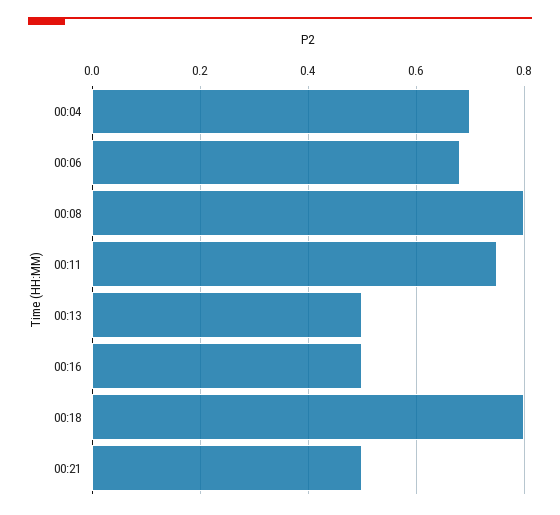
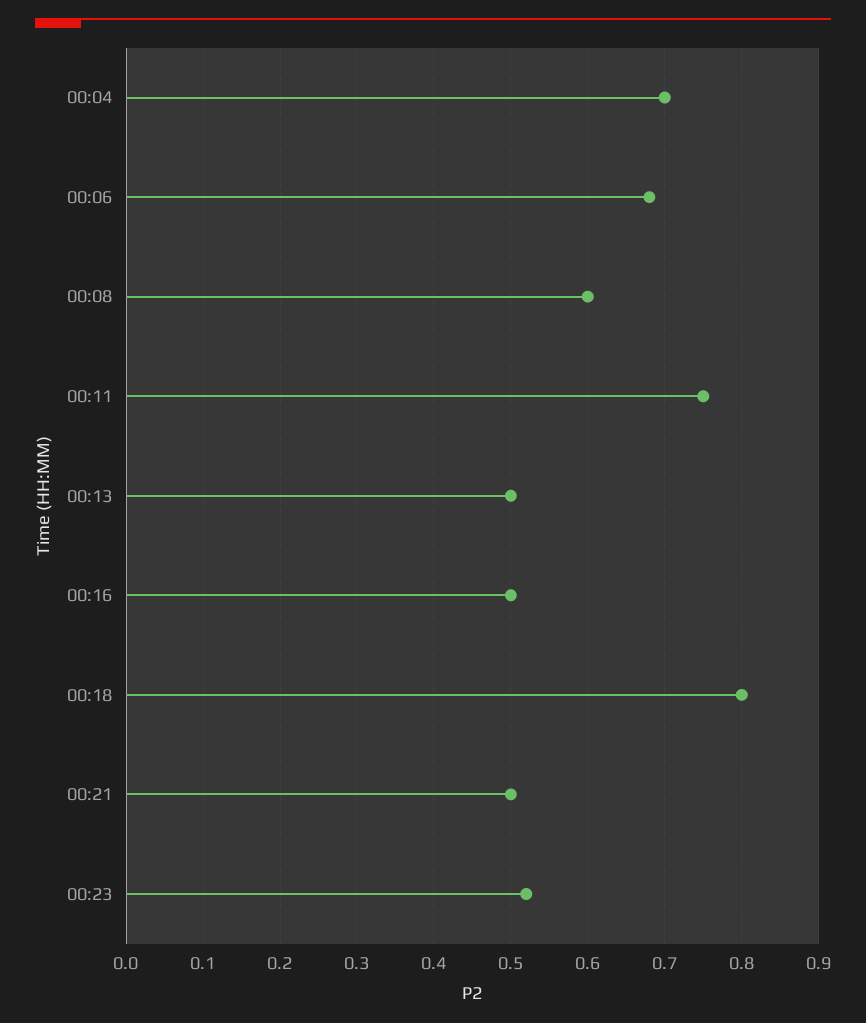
00:08: 0.8 -> 0.6
00:23: none -> 0.52

